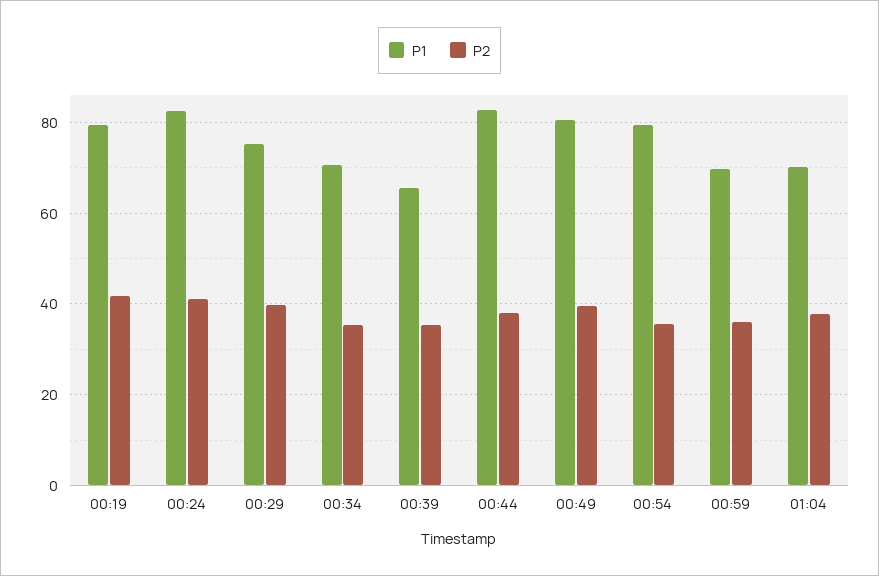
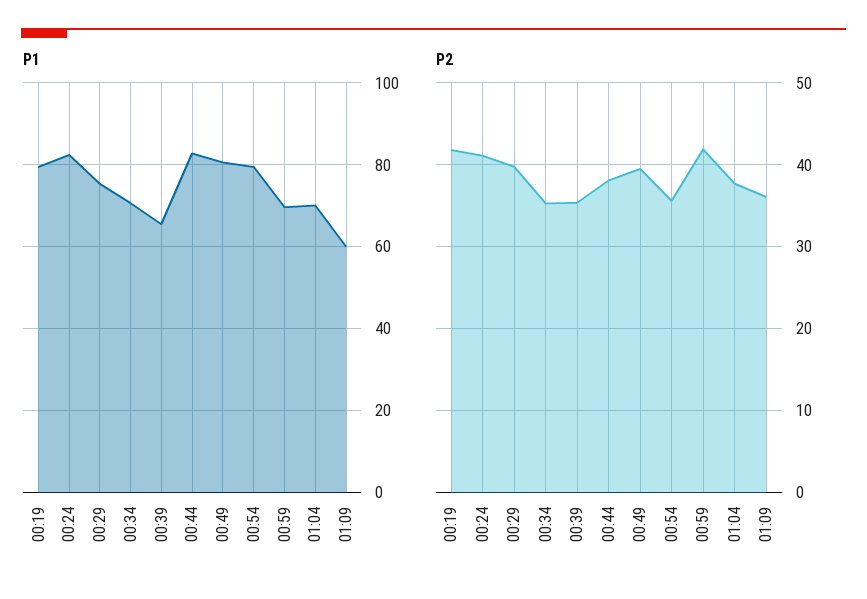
P2, 00:59: 36 -> 42
P1, 01:09: none -> 60
P2, 01:09: none -> 36

